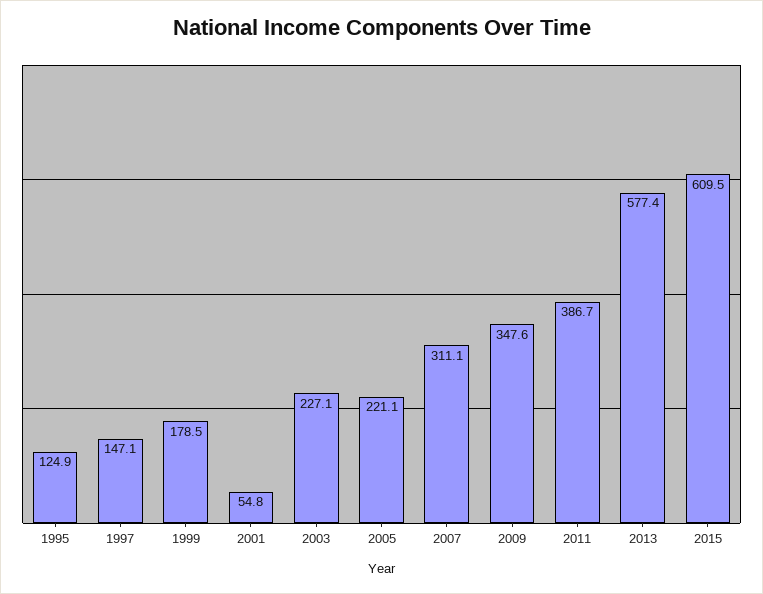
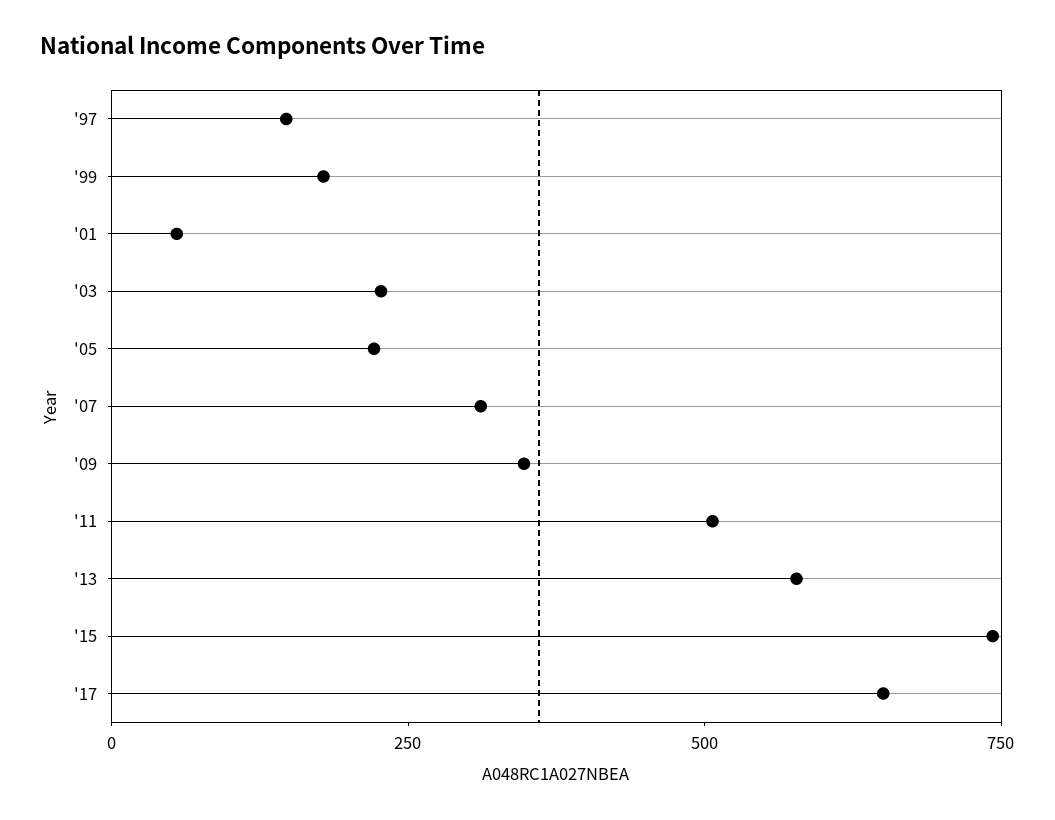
1995: 124.9 -> none
2011: 386.7 -> 500
2015: 609.5 -> 750
'17: none -> 650

